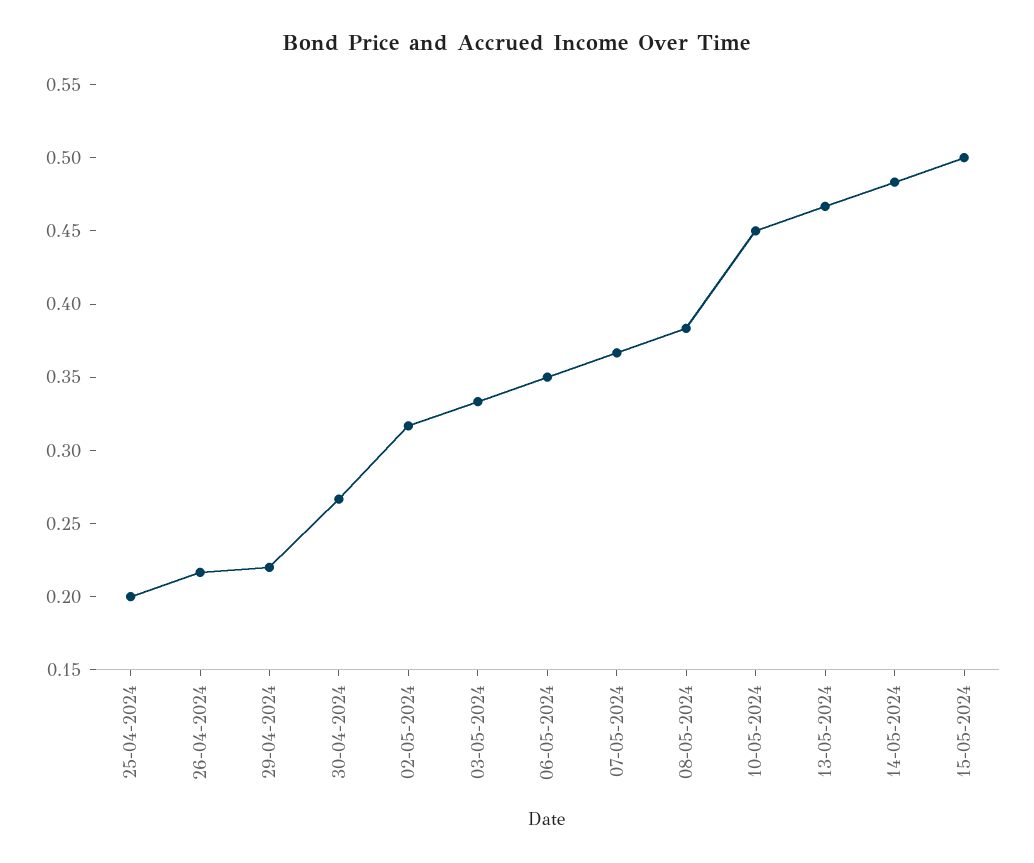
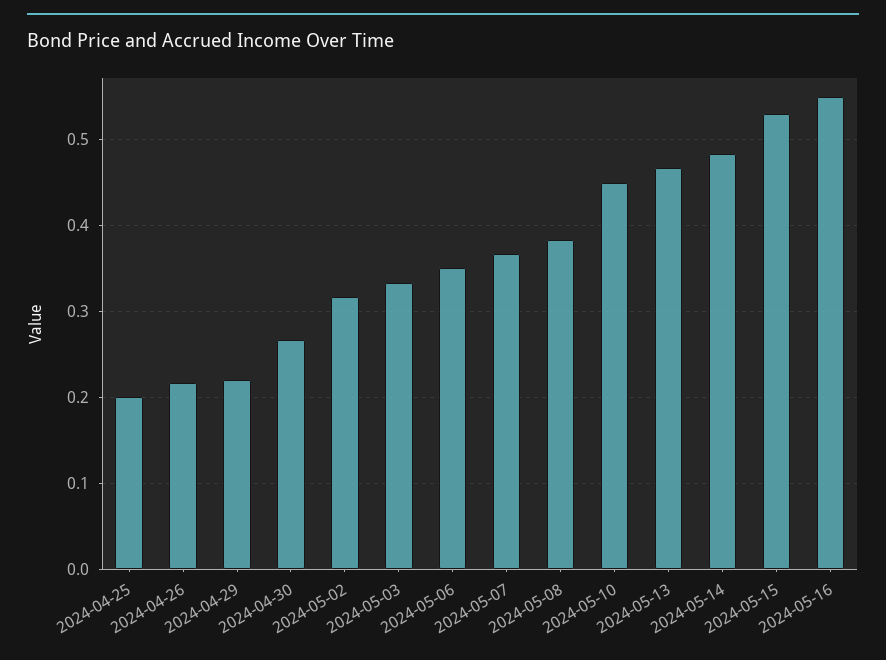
15-05-2024: 0.5 -> 0.53
2024-05-16: none -> 0.55

